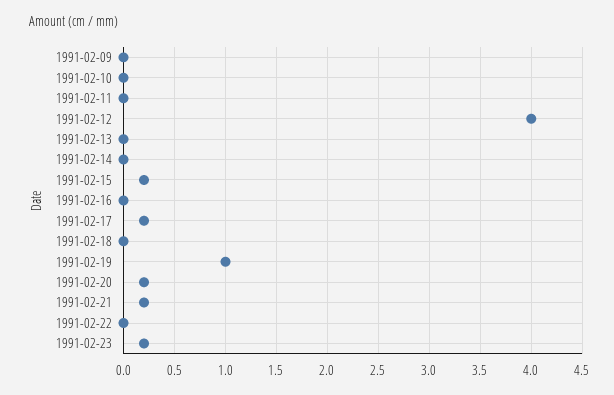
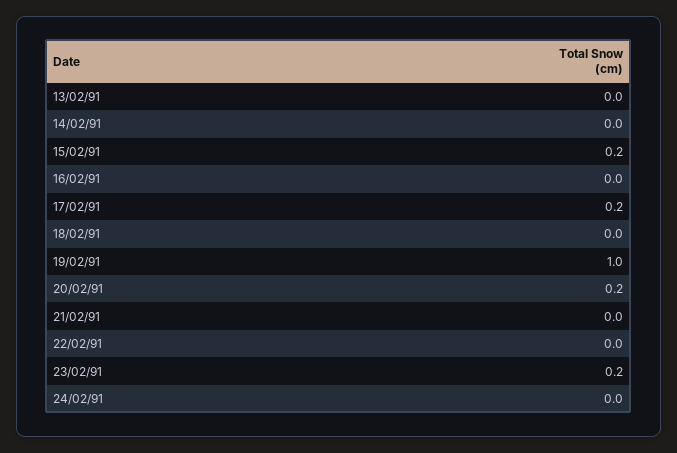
1991-02-09: 0 -> none
1991-02-10: 0 -> none
1991-02-11: 0 -> none
1991-02-12: 4 -> none
1991-02-21: 0.2 -> 0
24/02/91: none -> 0

